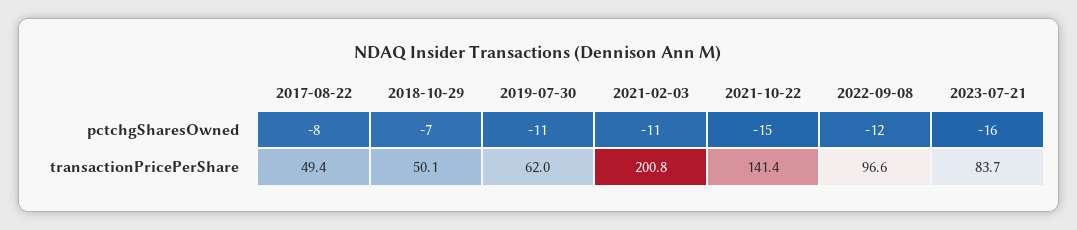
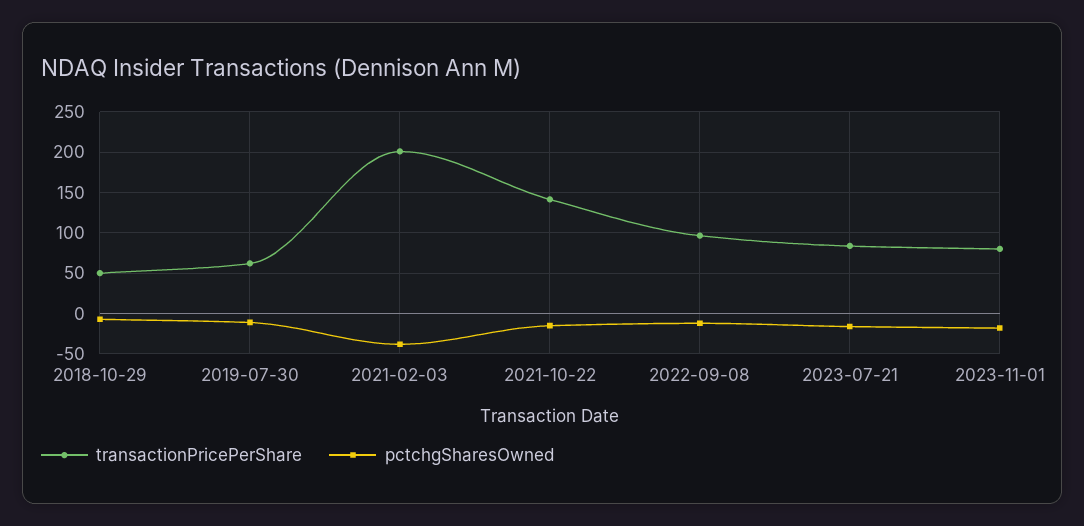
pctchgSharesOwned, 2017-08-22: -8 -> none
pctchgSharesOwned, 2021-02-03: -11 -> -40
transactionPricePerShare, 2017-08-22: 49.4 -> none
transactionPricePerShare, 2023-11-01: none -> 80
pctchgSharesOwned, 2023-11-01: none -> -20

